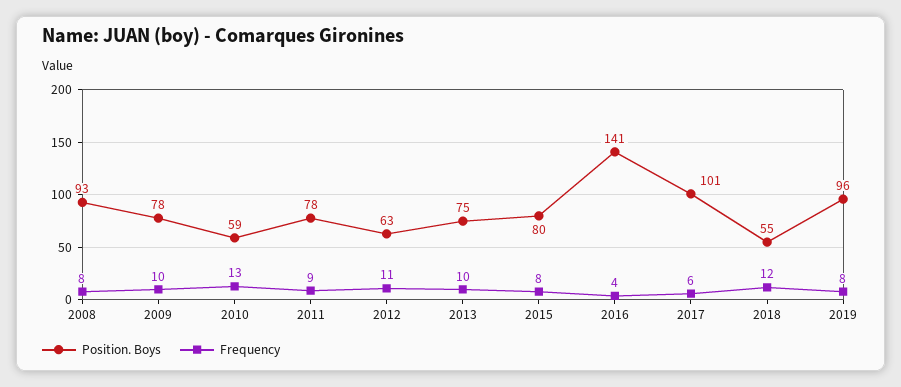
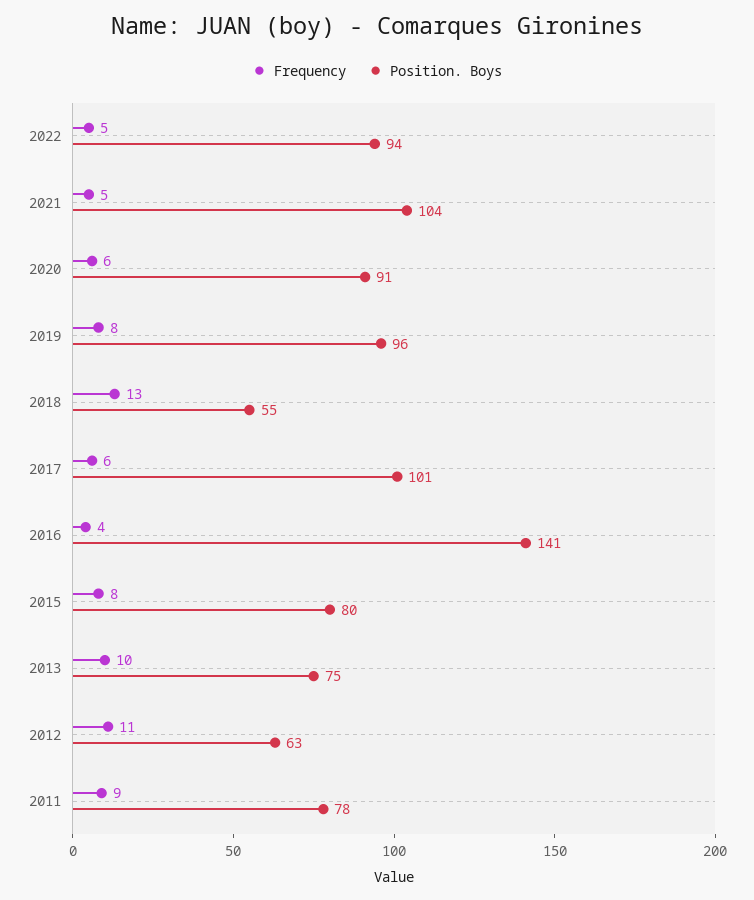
Position. Boys, 2008: 93 -> none
Frequency, 2008: 8 -> none
Position. Boys, 2009: 78 -> none
Frequency, 2009: 10 -> none
Position. Boys, 2010: 59 -> none
Frequency, 2010: 13 -> none
Frequency, 2018: 12 -> 13
Frequency, 2022: none -> 5
Position. Boys, 2022: none -> 94
Frequency, 2021: none -> 5
Position. Boys, 2021: none -> 104
Frequency, 2020: none -> 6
Position. Boys, 2020: none -> 91

